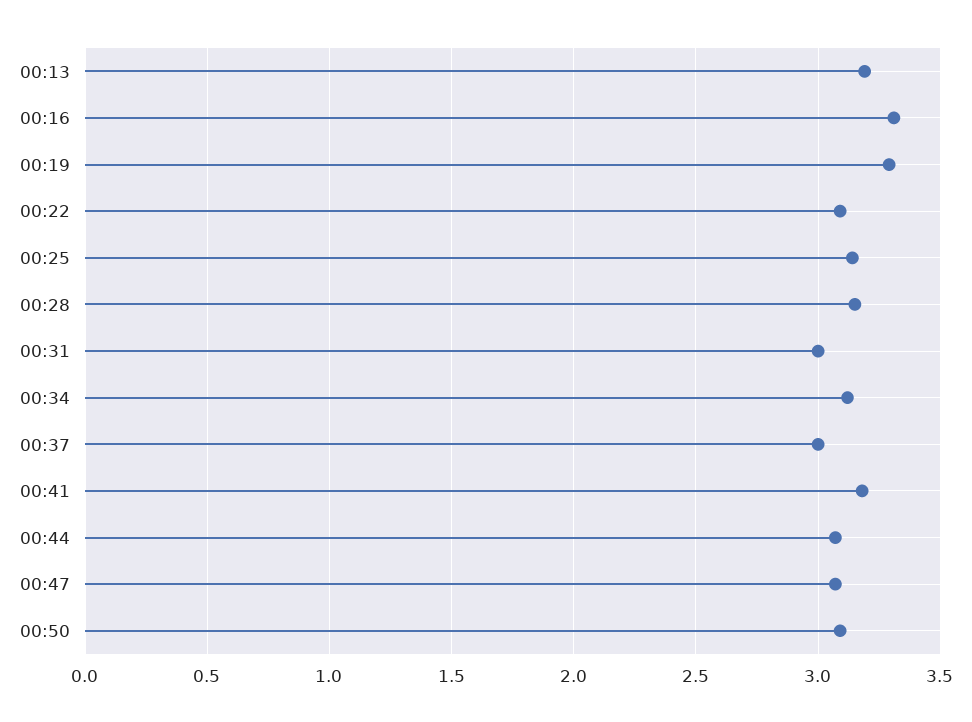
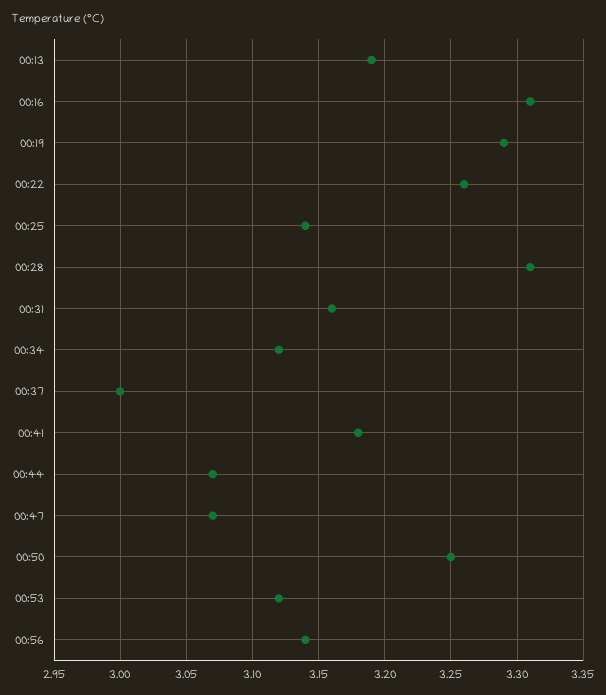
00:22: 3.1 -> 3.26
00:28: 3.15 -> 3.31
00:31: 3 -> 3.16
00:50: 3.1 -> 3.25
00:53: none -> 3.12
00:56: none -> 3.14

